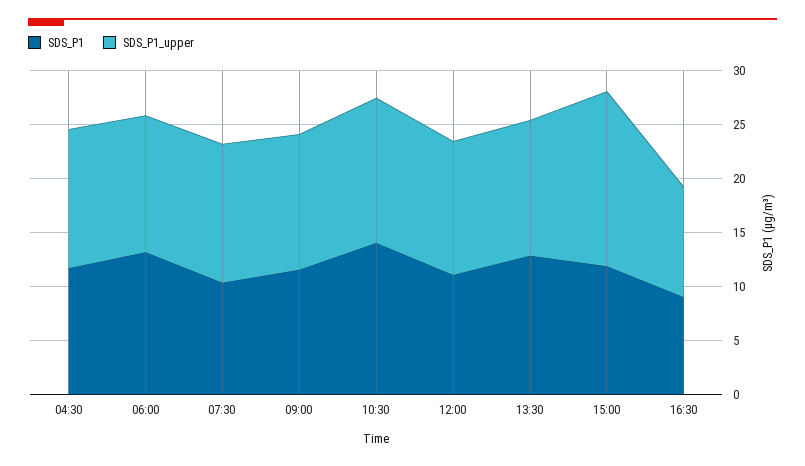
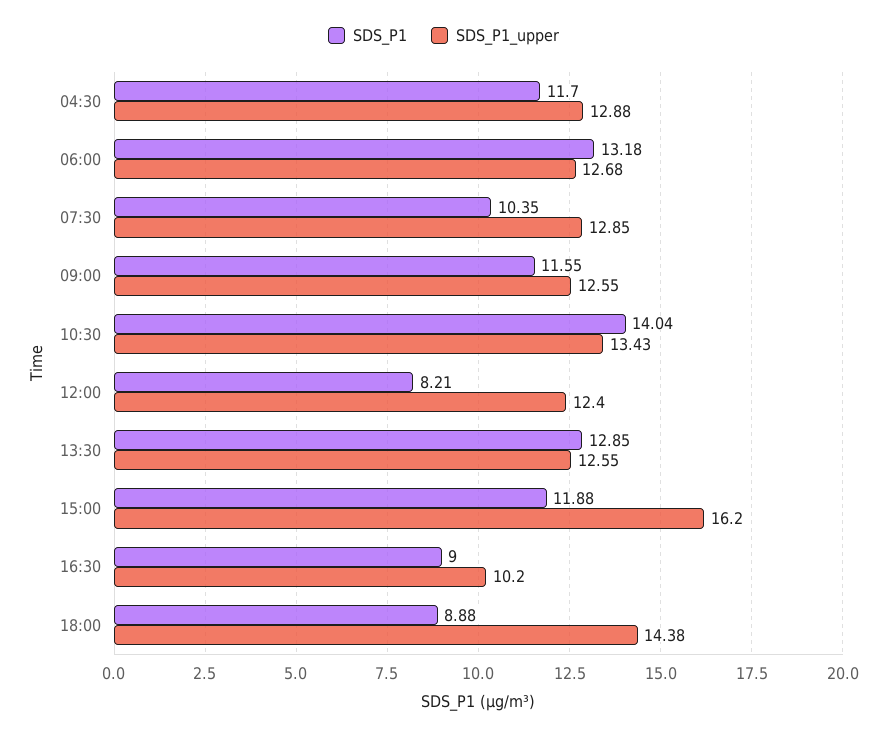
SDS_P1, 12:00: 11 -> 8.21
SDS_P1, 18:00: none -> 8.88
SDS_P1_upper, 18:00: none -> 14.38

